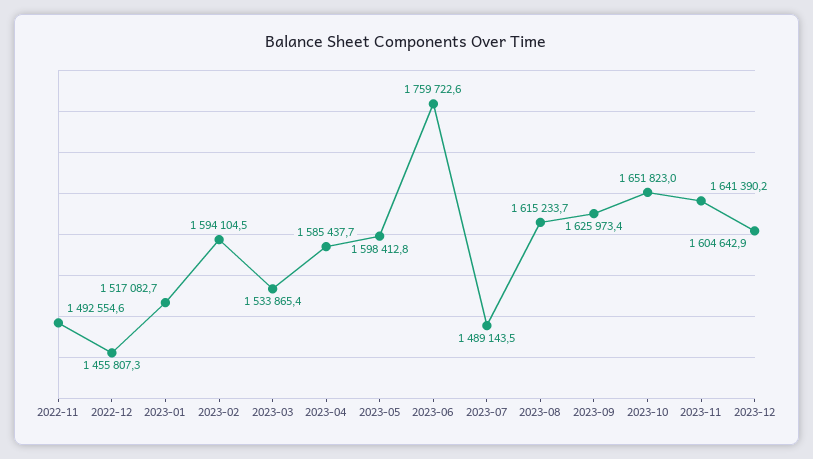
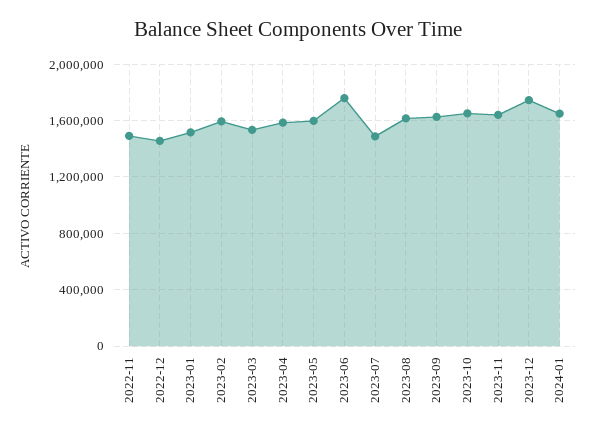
2023-12: 1604642.9 -> 1750000
2024-01: none -> 1650000

